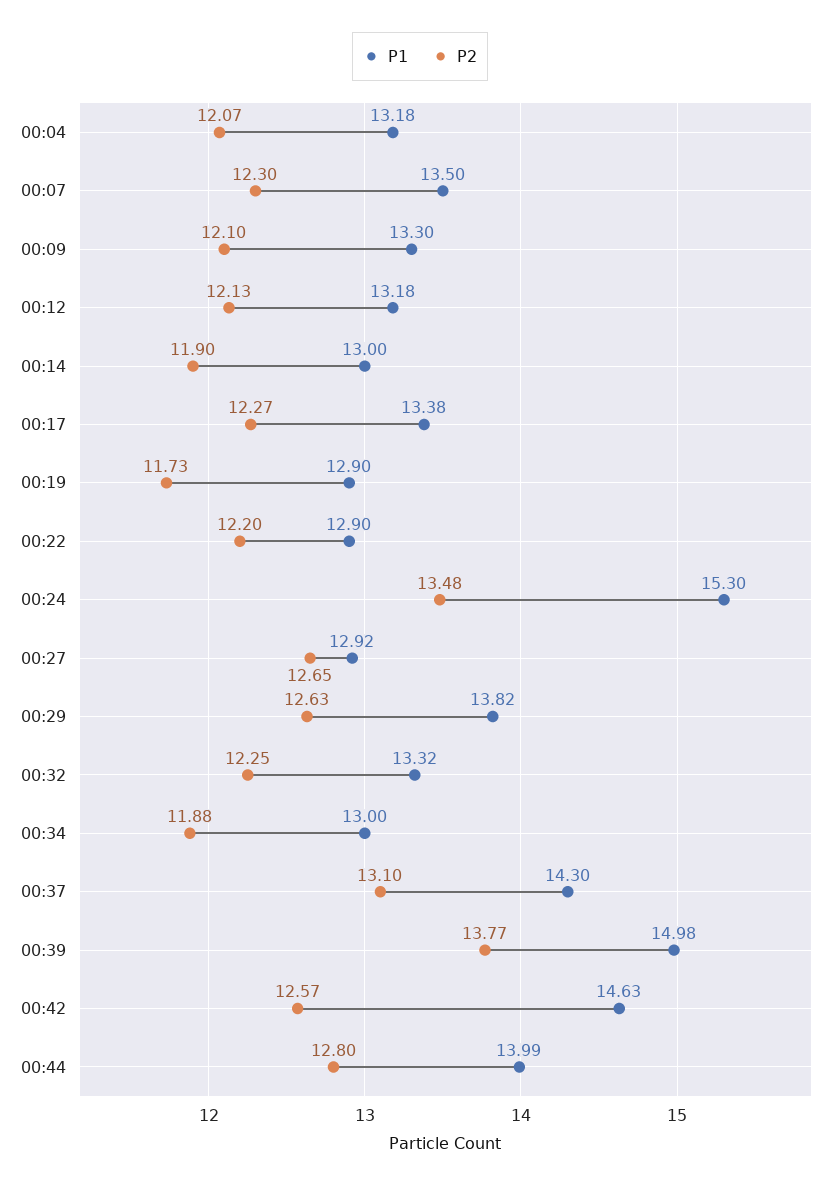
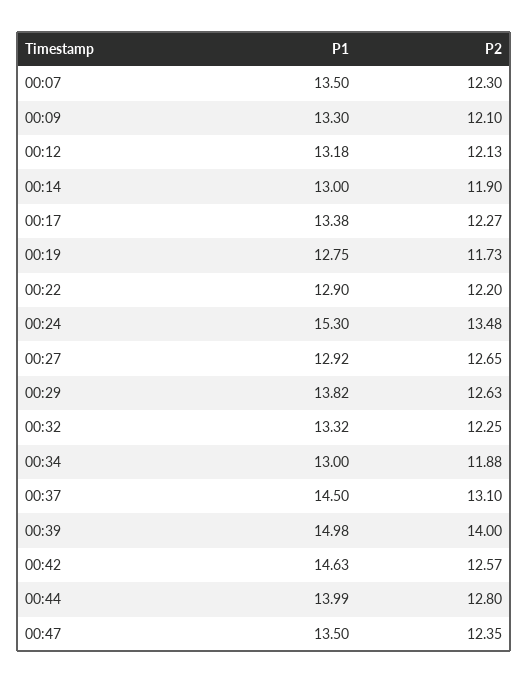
P1, 00:04: 13.18 -> none
P2, 00:04: 12.07 -> none
P1, 00:19: 12.9 -> 12.75
P1, 00:37: 14.3 -> 14.5
P2, 00:39: 13.77 -> 14
P1, 00:47: none -> 13.5
P2, 00:47: none -> 12.35

